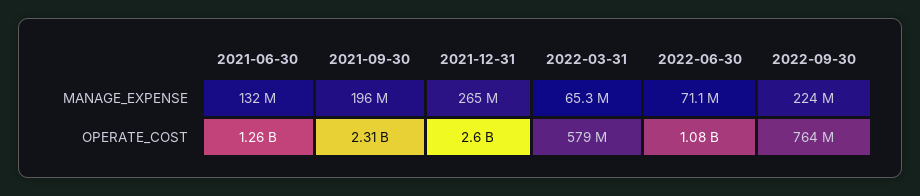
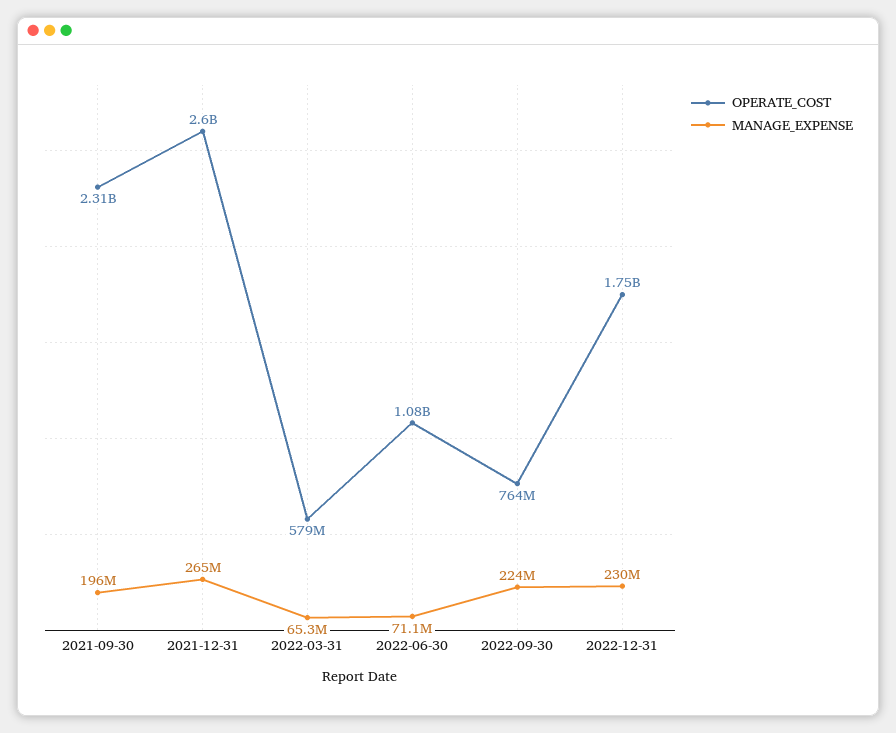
MANAGE_EXPENSE, 2021-06-30: 132000000 -> none
OPERATE_COST, 2021-06-30: 1260000000 -> none
OPERATE_COST, 2022-12-31: none -> 1750000000
MANAGE_EXPENSE, 2022-12-31: none -> 230000000

